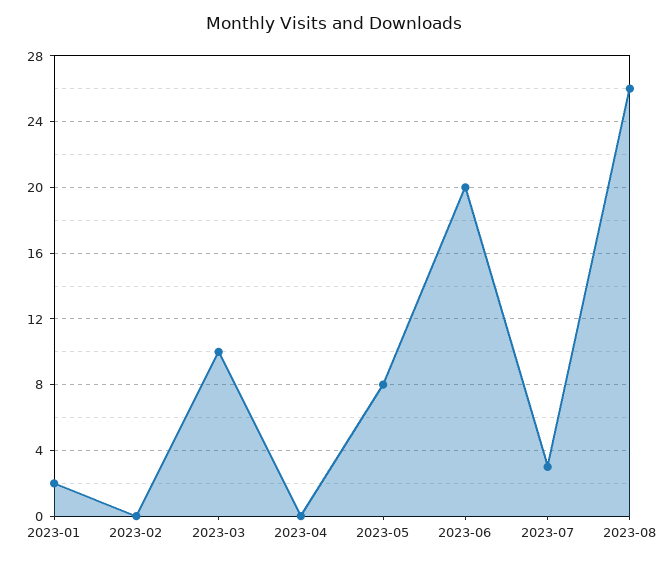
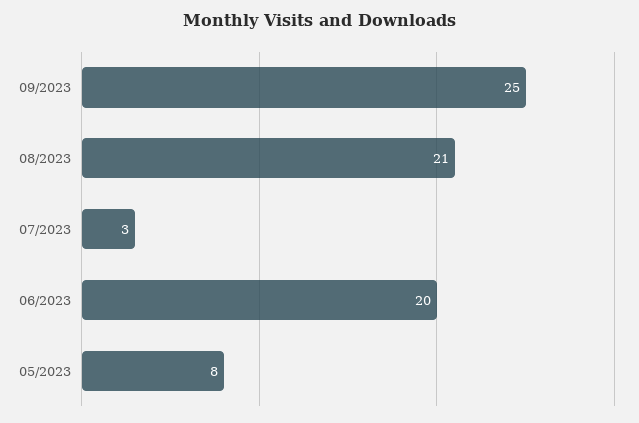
2023-01: 2 -> none
2023-02: 0 -> none
2023-03: 10 -> none
2023-04: 0 -> none
2023-08: 26 -> 21
09/2023: none -> 25

